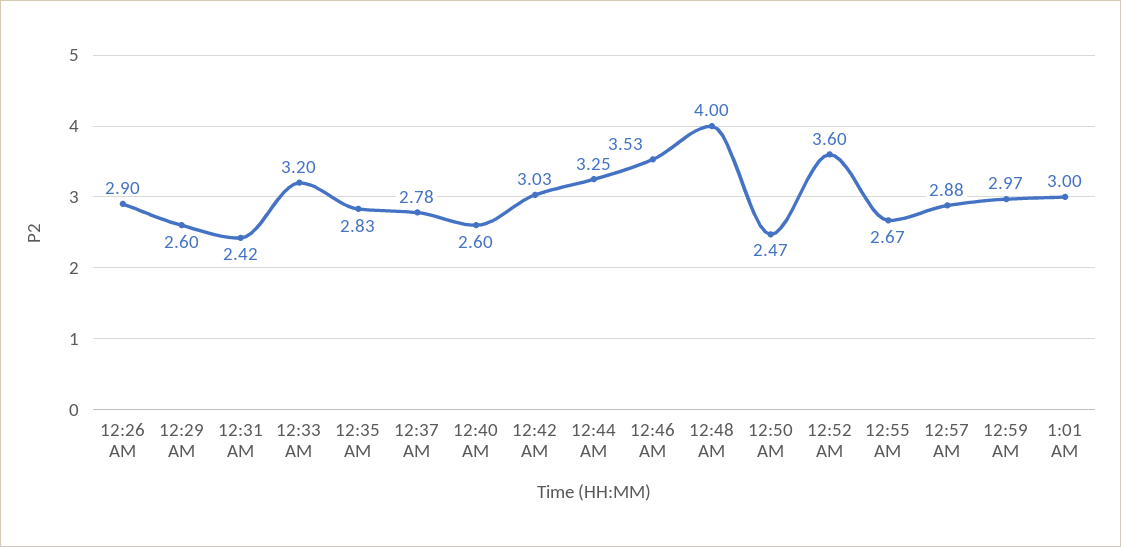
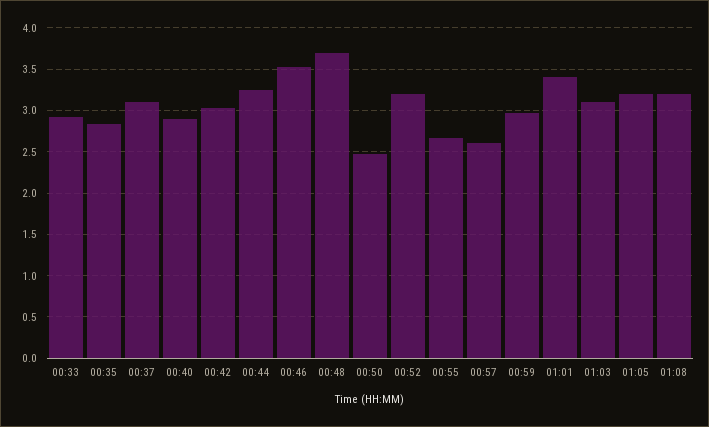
12:26 AM: 2.9 -> none
12:29 AM: 2.6 -> none
12:31 AM: 2.42 -> none
12:33 AM: 3.2 -> 2.9
12:37 AM: 2.78 -> 3.1
12:40 AM: 2.6 -> 2.9
12:48 AM: 4 -> 3.7
12:52 AM: 3.6 -> 3.2
12:57 AM: 2.88 -> 2.6
1:01 AM: 3 -> 3.4
01:03: none -> 3.1
01:05: none -> 3.2
01:08: none -> 3.2

